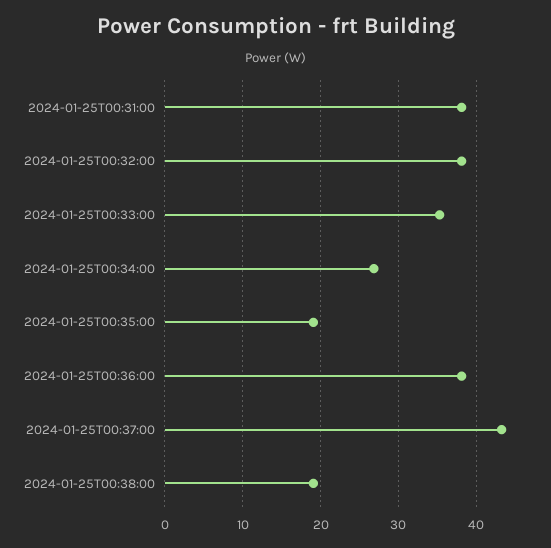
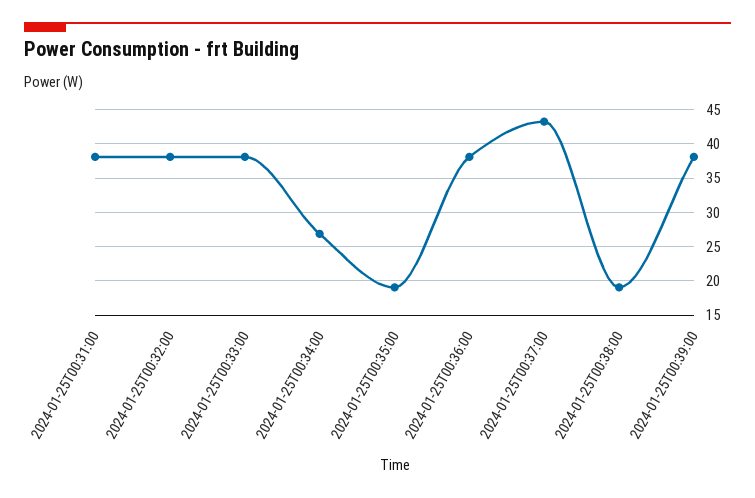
2024-01-25T00:33:00: 35 -> 38
2024-01-25T00:39:00: none -> 38

